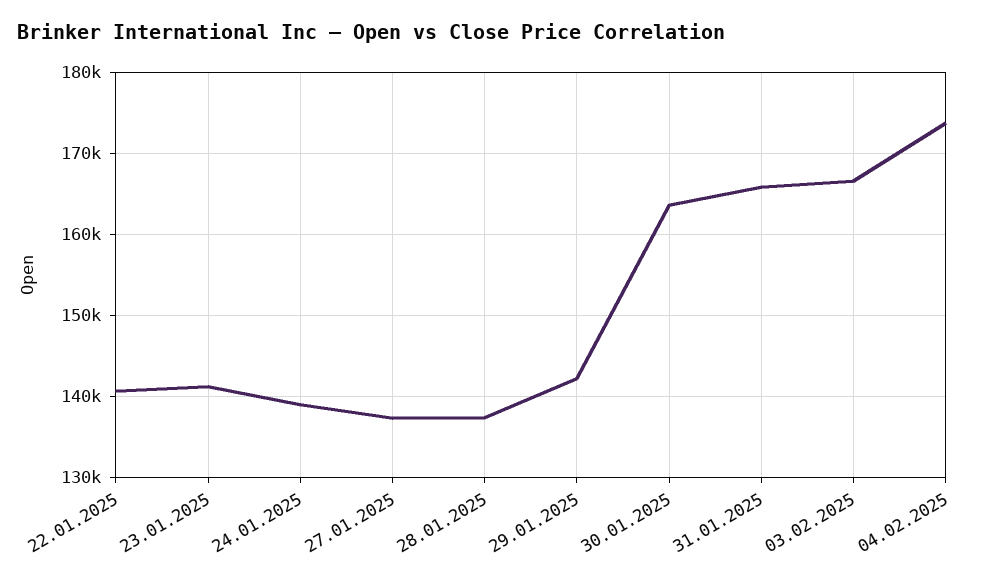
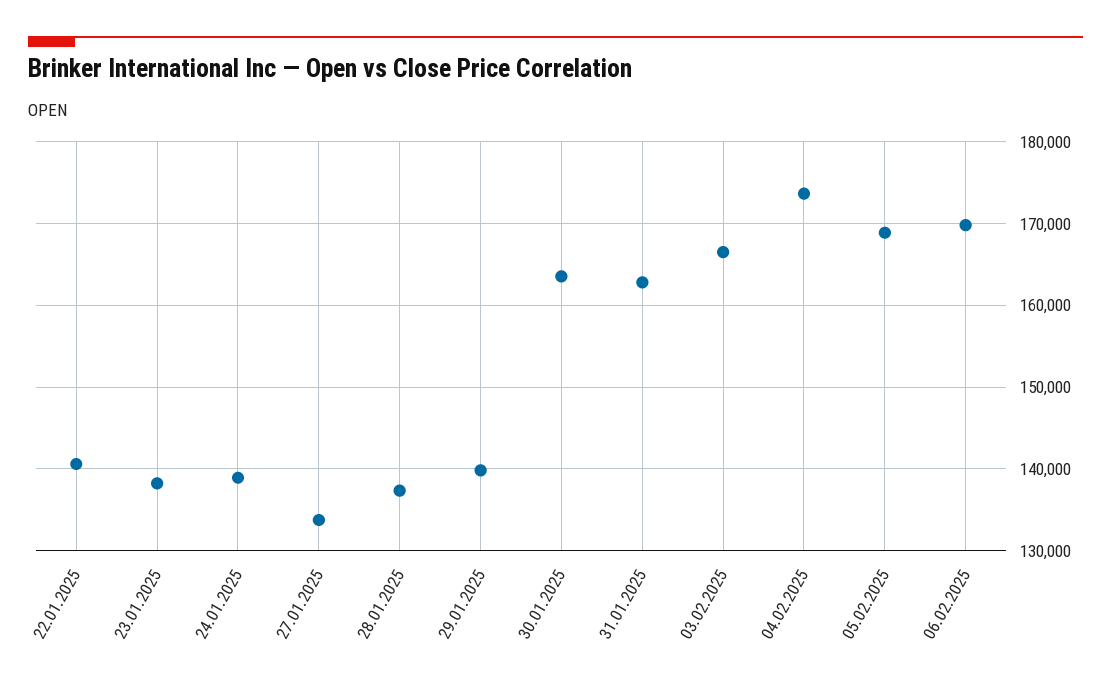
23.01.2025: 141000 -> 138000
27.01.2025: 137000 -> 134000
29.01.2025: 142000 -> 140000
31.01.2025: 166000 -> 163000
05.02.2025: none -> 169000
06.02.2025: none -> 170000

